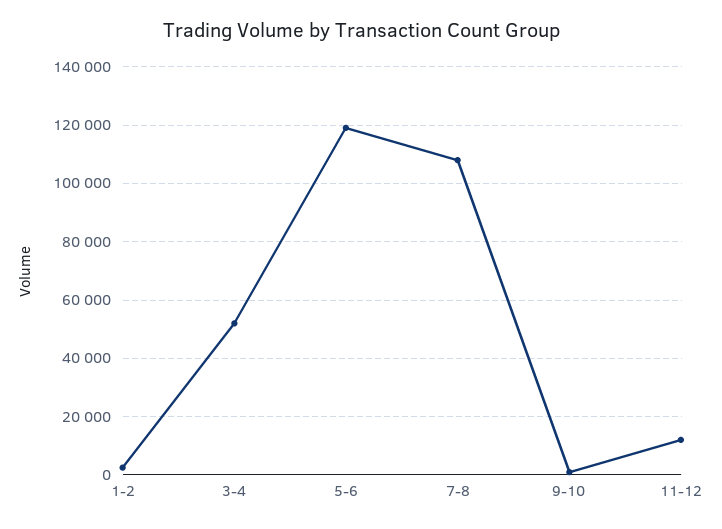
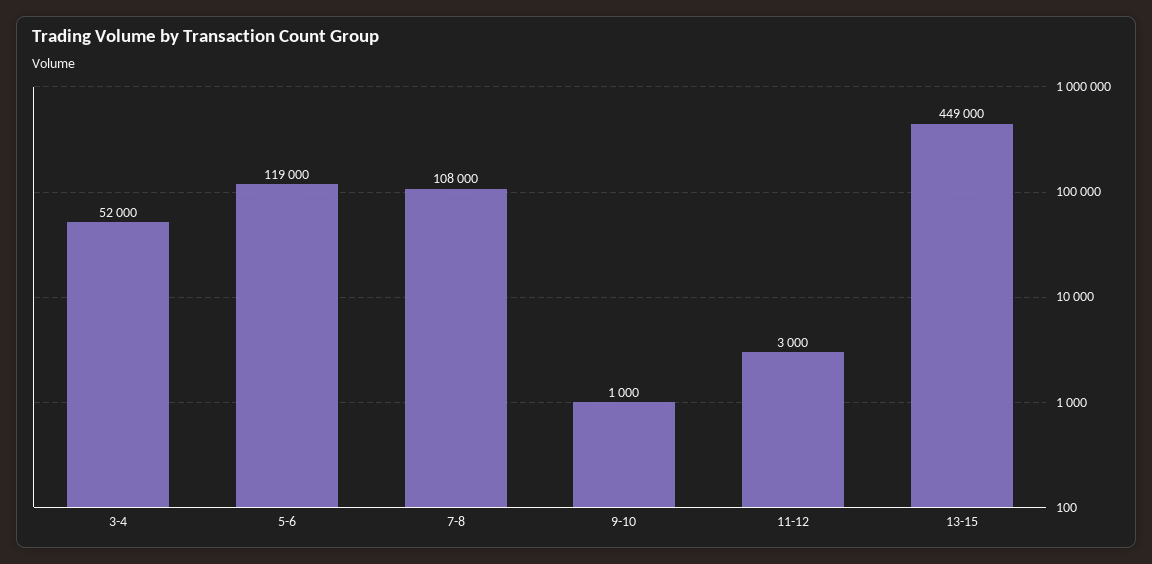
1-2: 2500 -> none
11-12: 12500 -> 3000
13-15: none -> 449000

